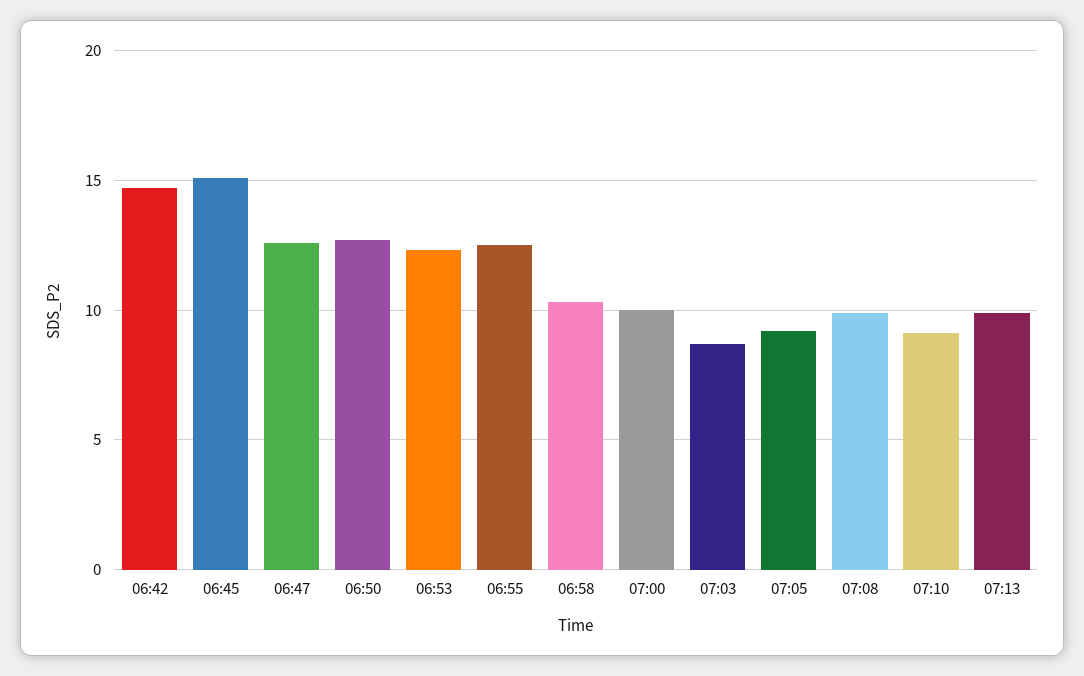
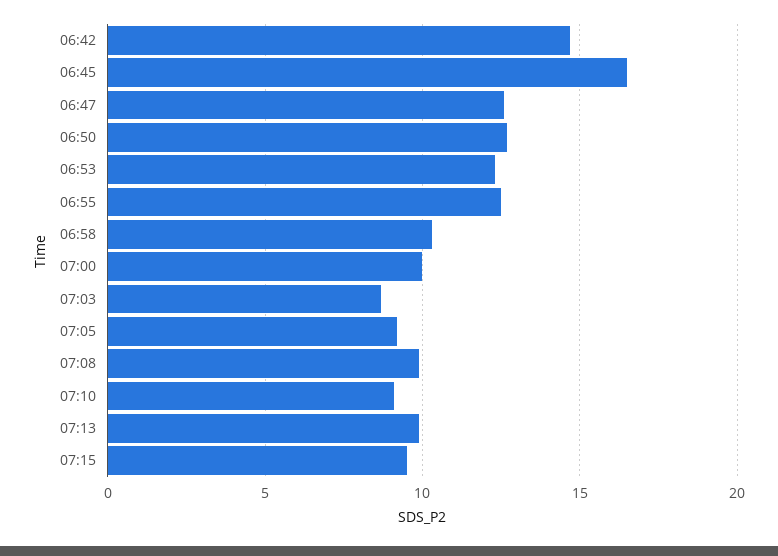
06:45: 15 -> 16.5
07:15: none -> 9.5

